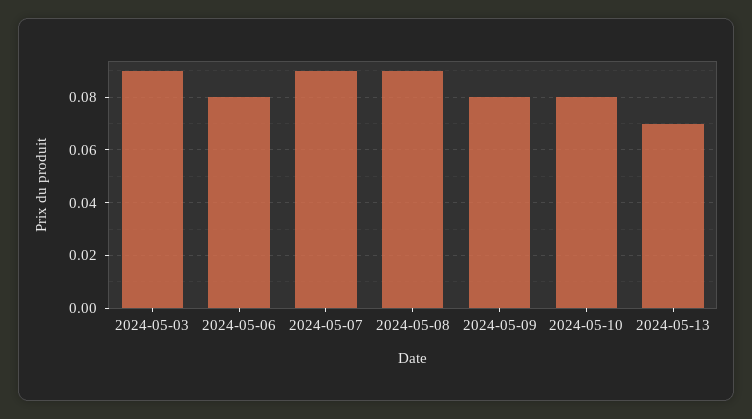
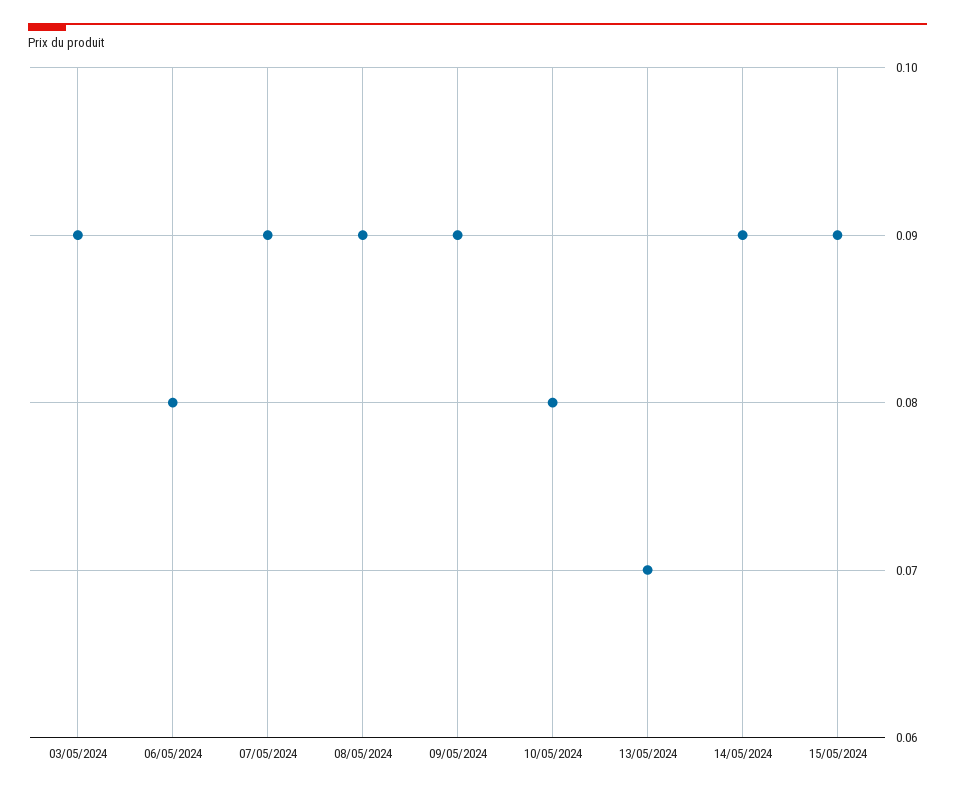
2024-05-09: 0.08 -> 0.09
14/05/2024: none -> 0.09
15/05/2024: none -> 0.09

